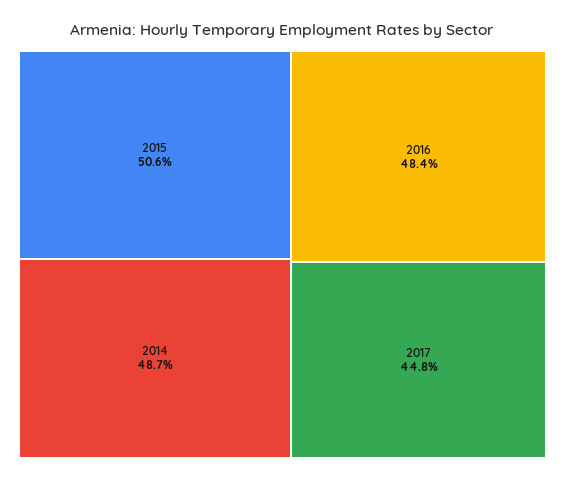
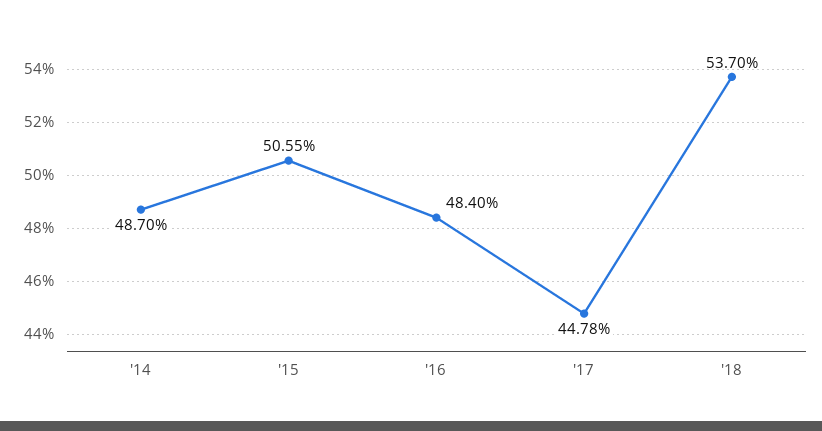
'18: none -> 53.7

